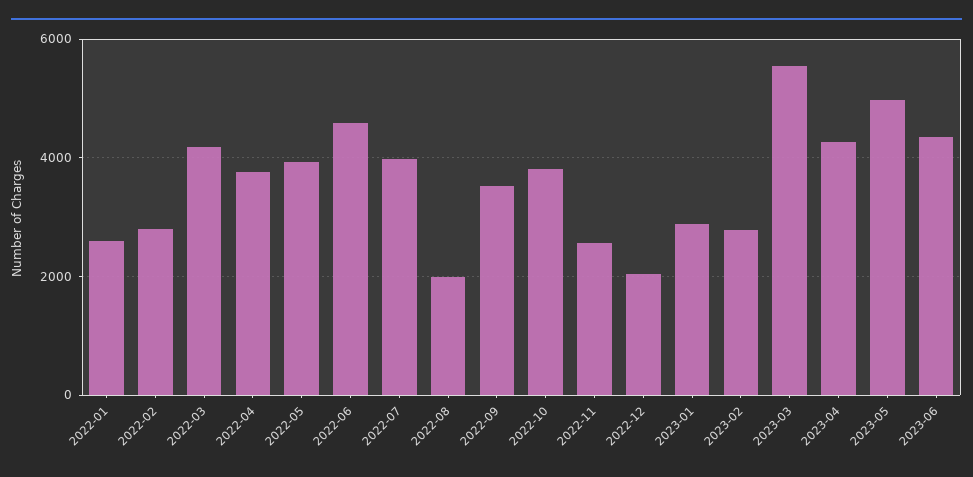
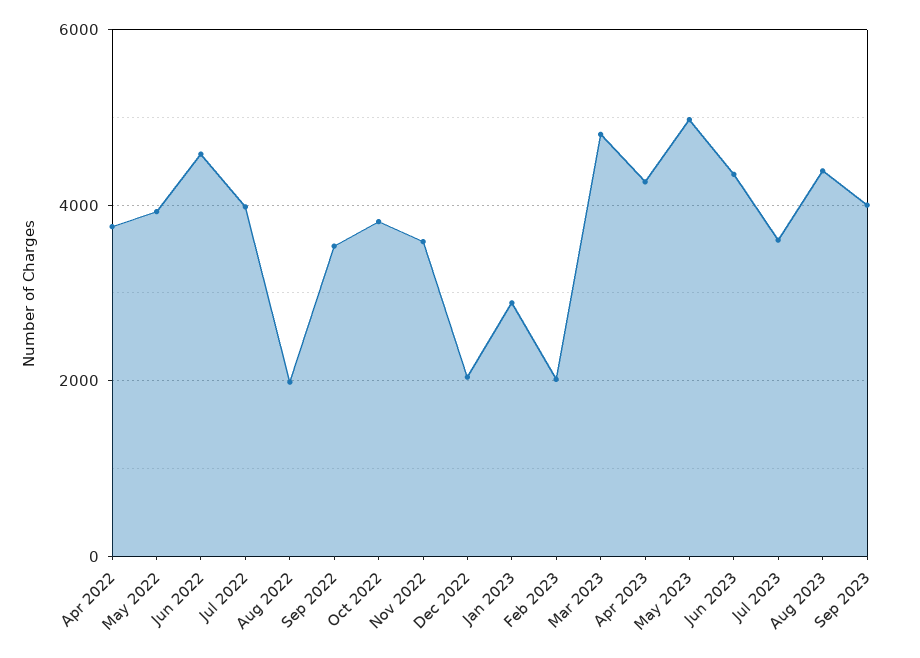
2022-01: 2600 -> none
2022-02: 2800 -> none
2022-03: 4200 -> none
2022-11: 2600 -> 3600
2023-02: 2800 -> 2000
2023-03: 5600 -> 4800
Jul 2023: none -> 3600
Aug 2023: none -> 4400
Sep 2023: none -> 4000

